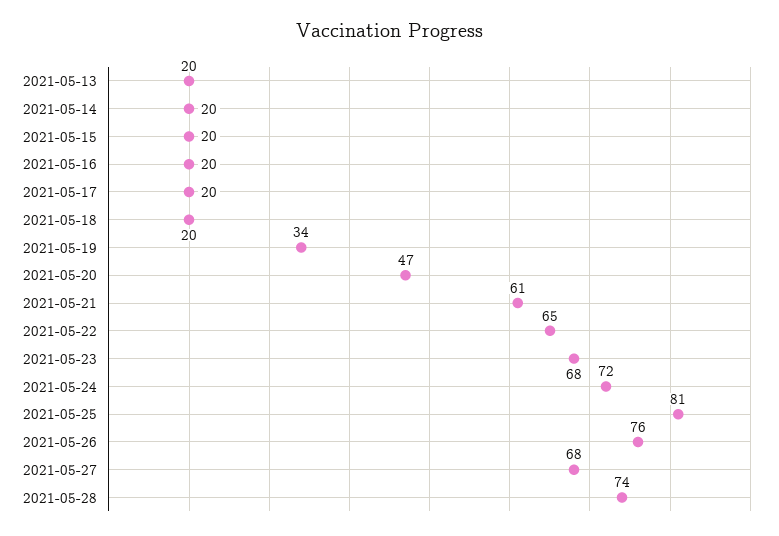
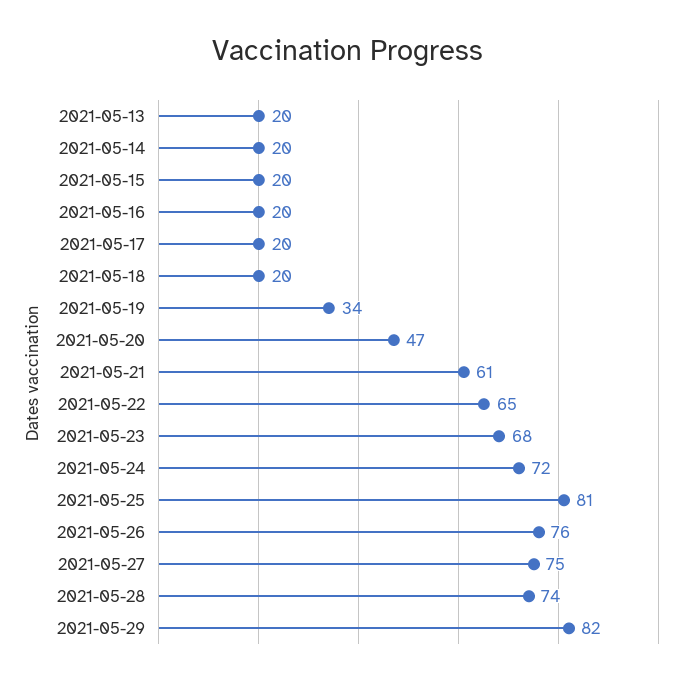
2021-05-27: 68 -> 75
2021-05-29: none -> 82

